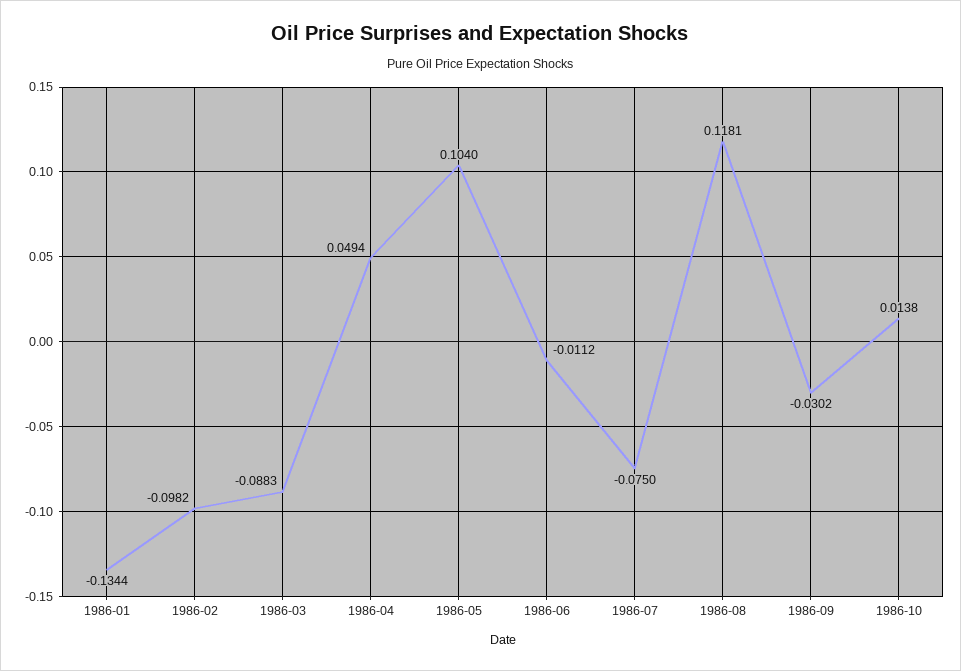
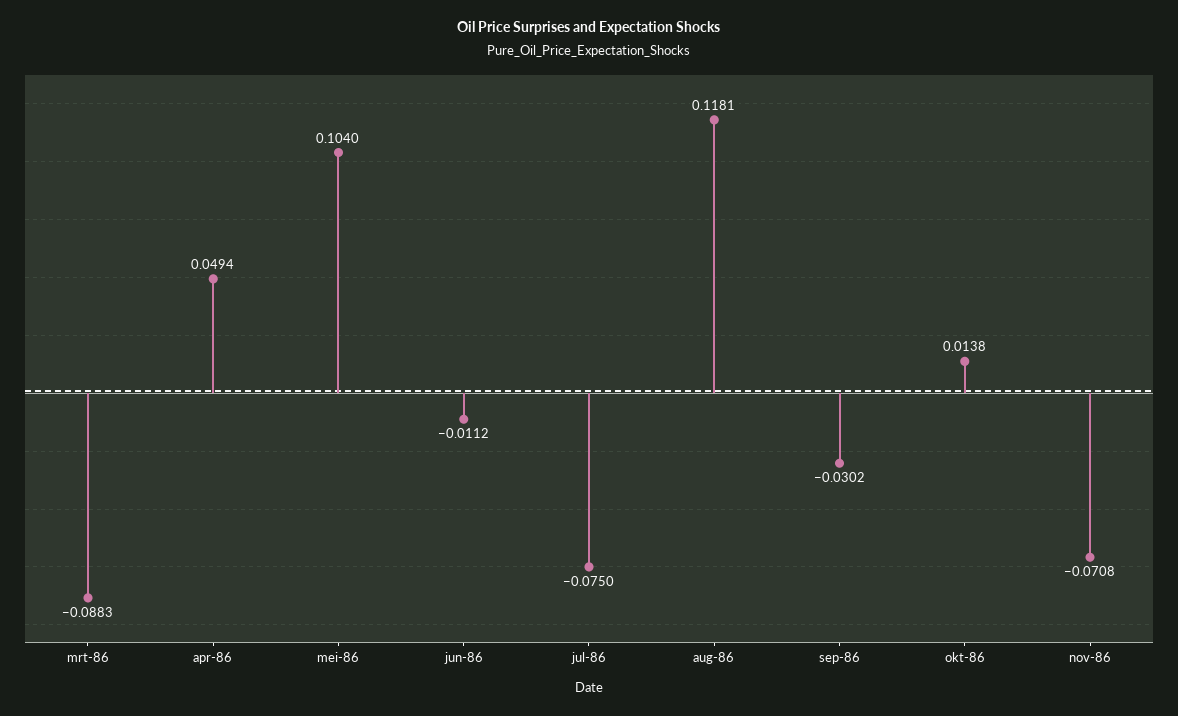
1986-01: -0.1344 -> none
1986-02: -0.0982 -> none
nov-86: none -> -0.0708

